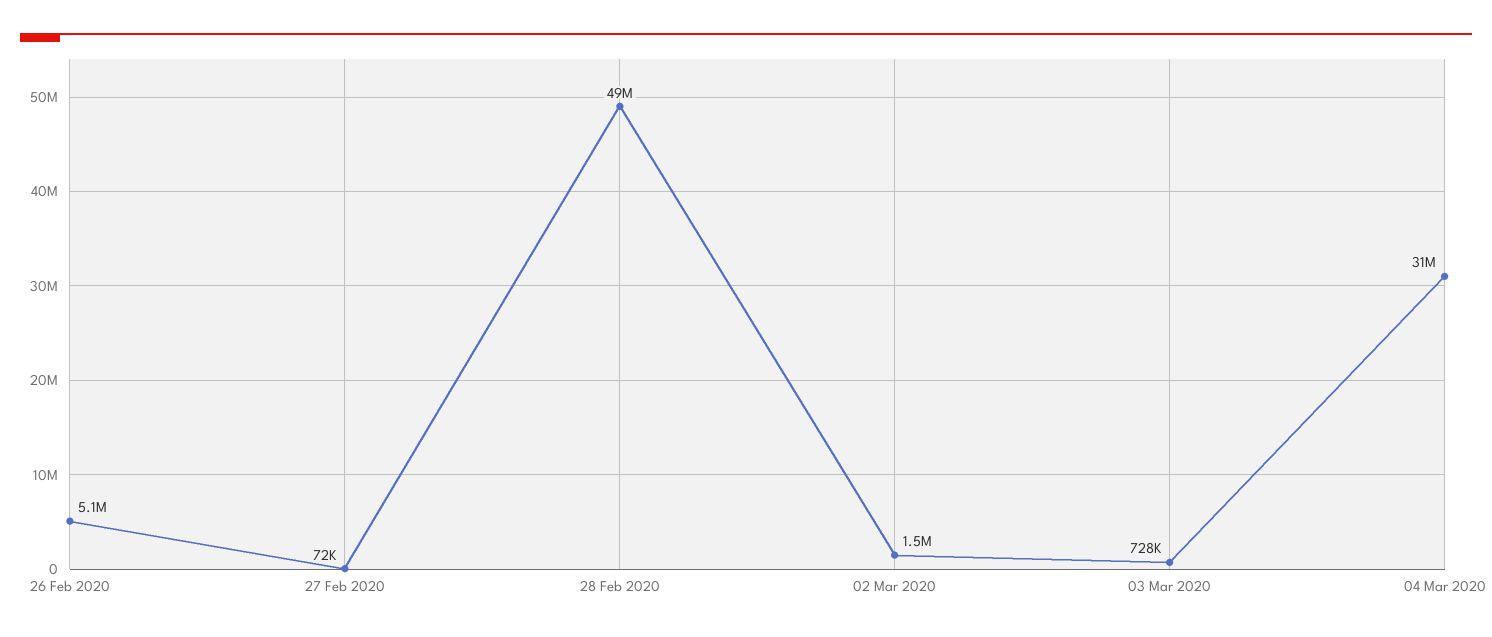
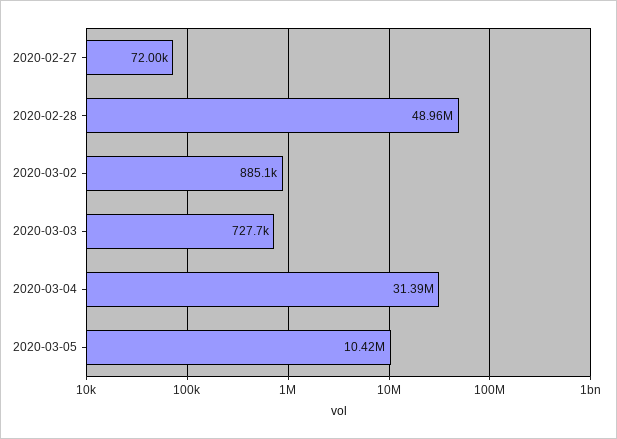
26 Feb 2020: 5100000 -> none
02 Mar 2020: 1500000 -> 885100
2020-03-05: none -> 10420000

